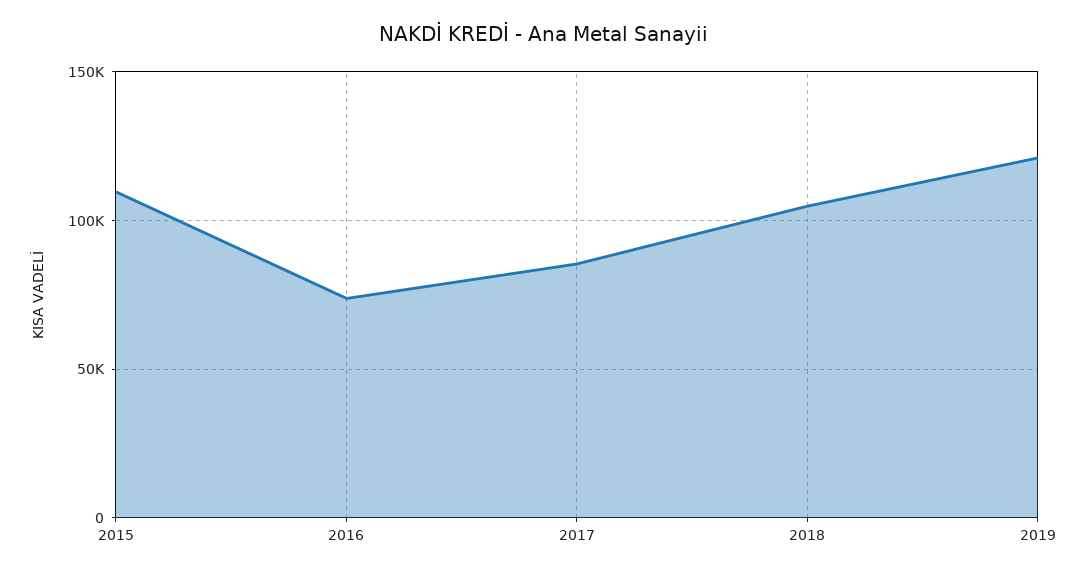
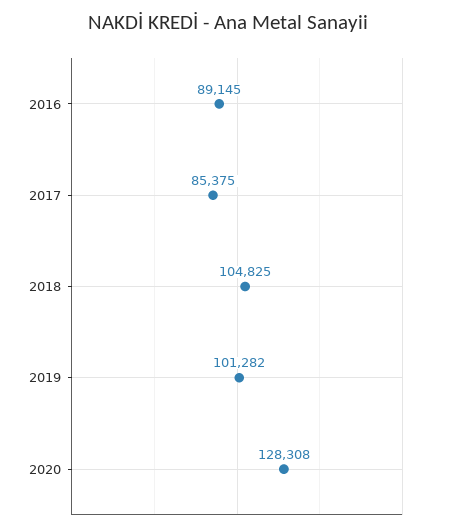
2015: 110000 -> none
2016: 75000 -> 89145
2019: 120000 -> 101282
2020: none -> 128308

